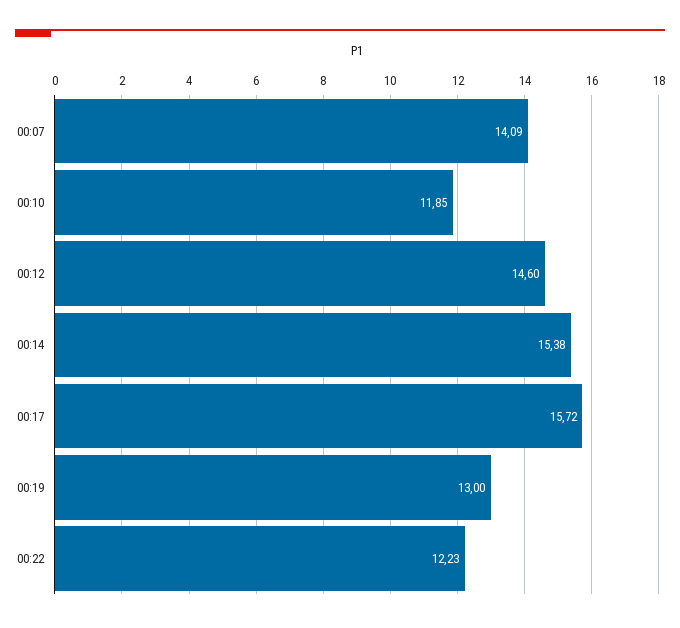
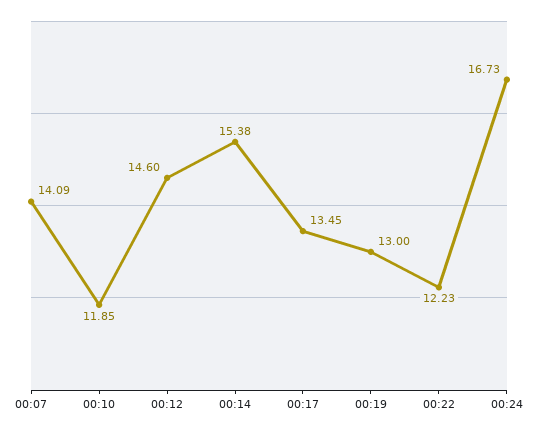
00:17: 15.72 -> 13.45
00:24: none -> 16.73

